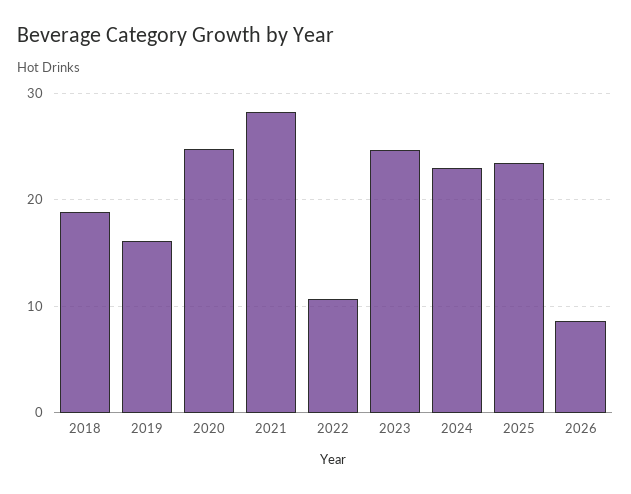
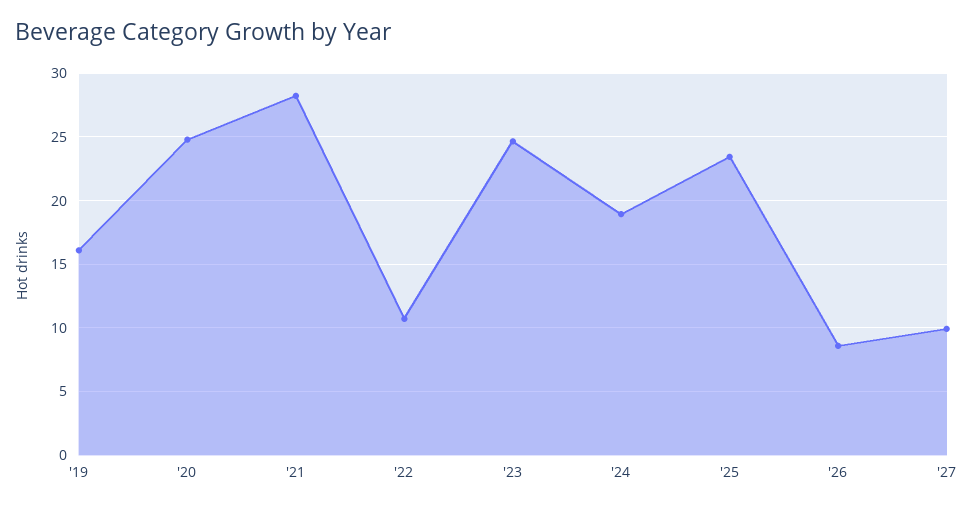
2018: 19 -> none
2024: 23 -> 19
'27: none -> 10

